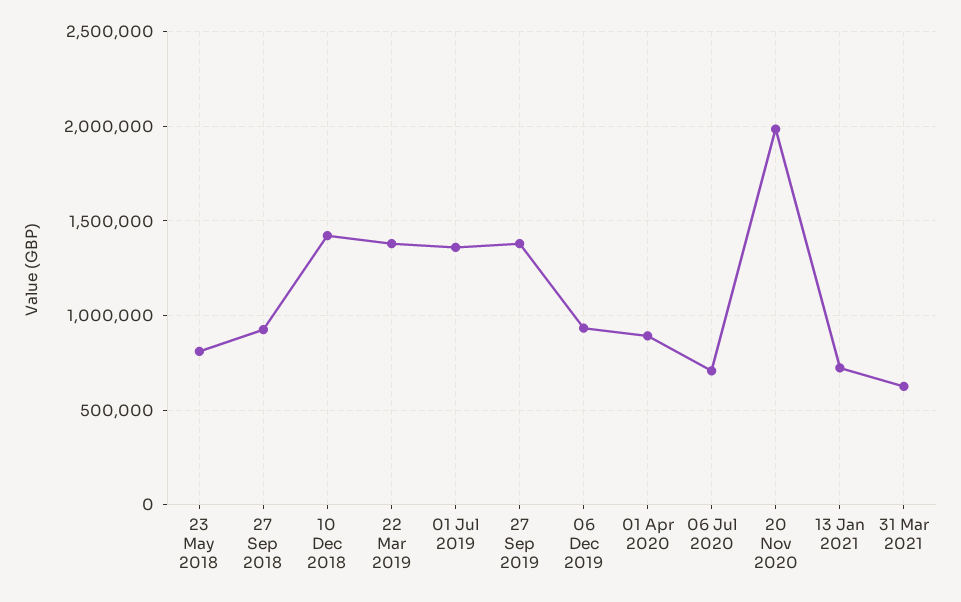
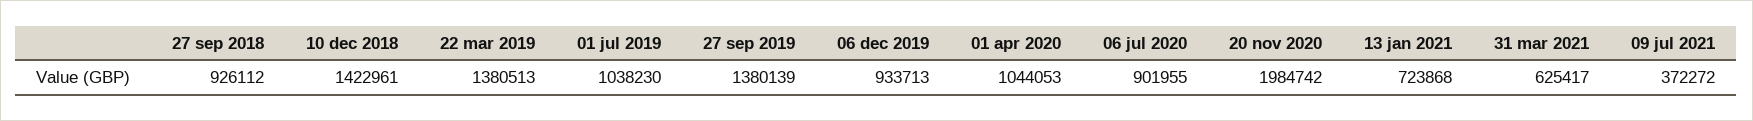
23 May 2018: 800000 -> none
01 Jul 2019: 1350000 -> 1038230
01 Apr 2020: 900000 -> 1044053
06 Jul 2020: 700000 -> 901955
09 jul 2021: none -> 372272

